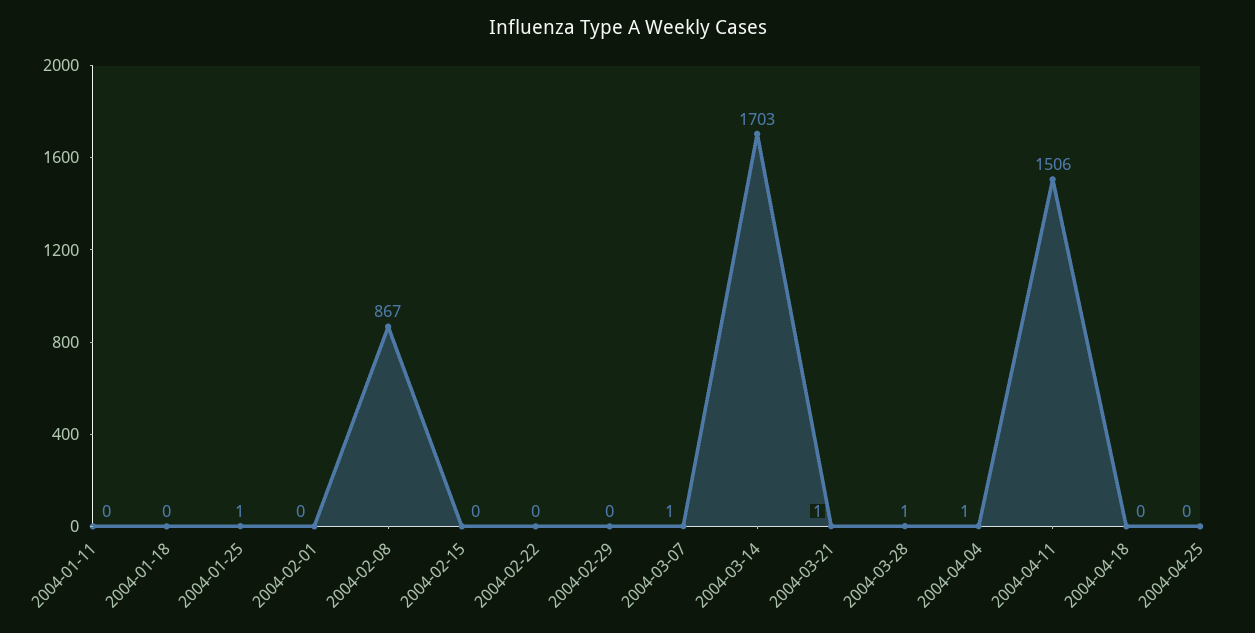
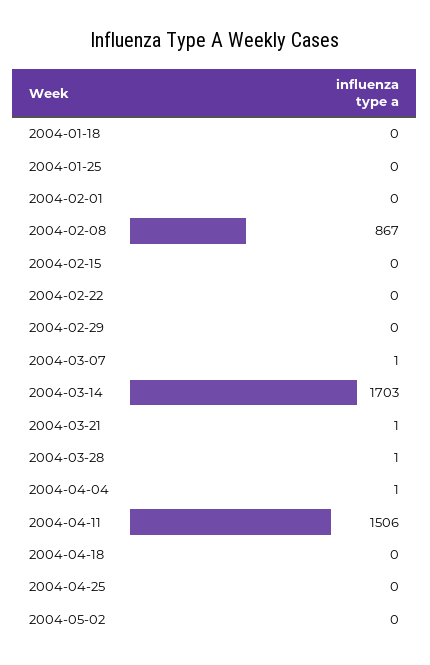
2004-01-11: 0 -> none
2004-01-25: 1 -> 0
2004-05-02: none -> 0

